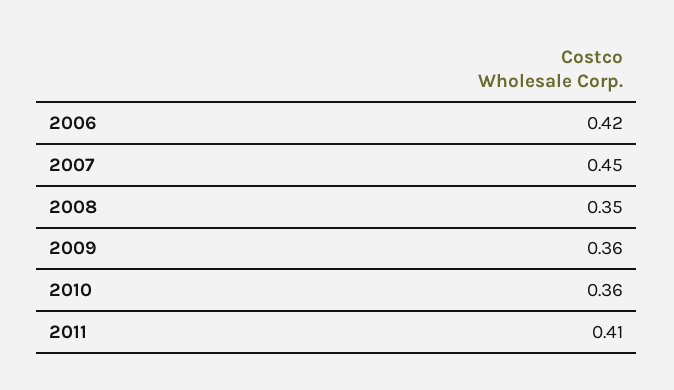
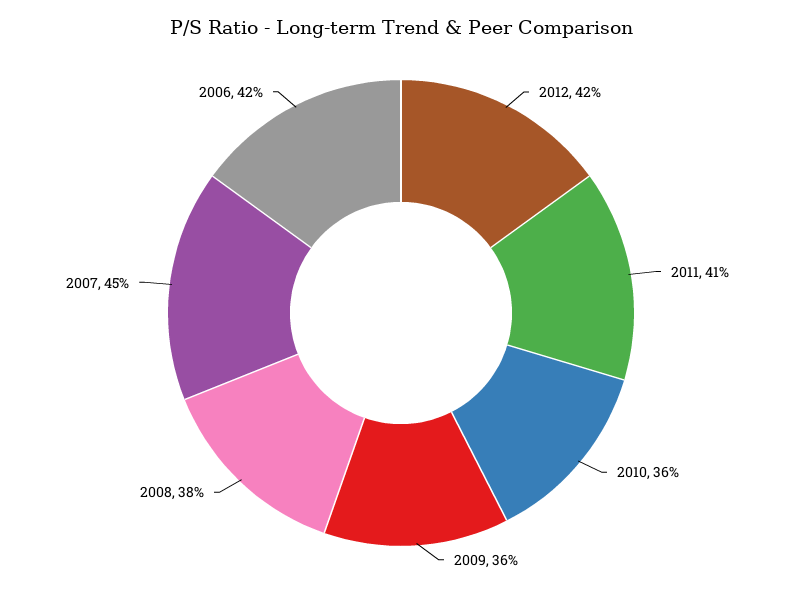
2008: 0.35 -> 0.38
2012: none -> 0.42

